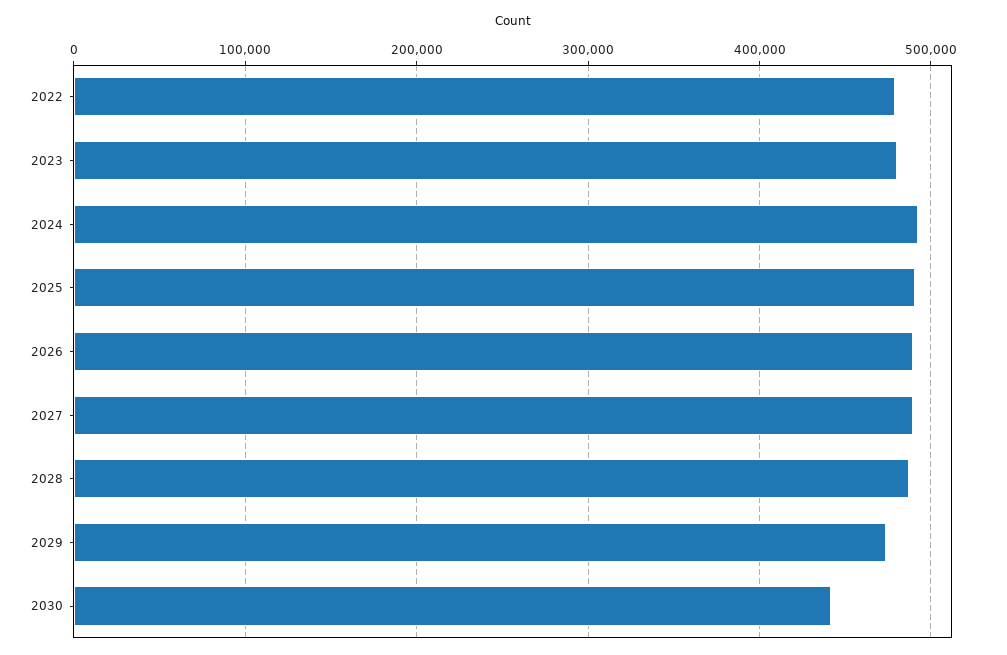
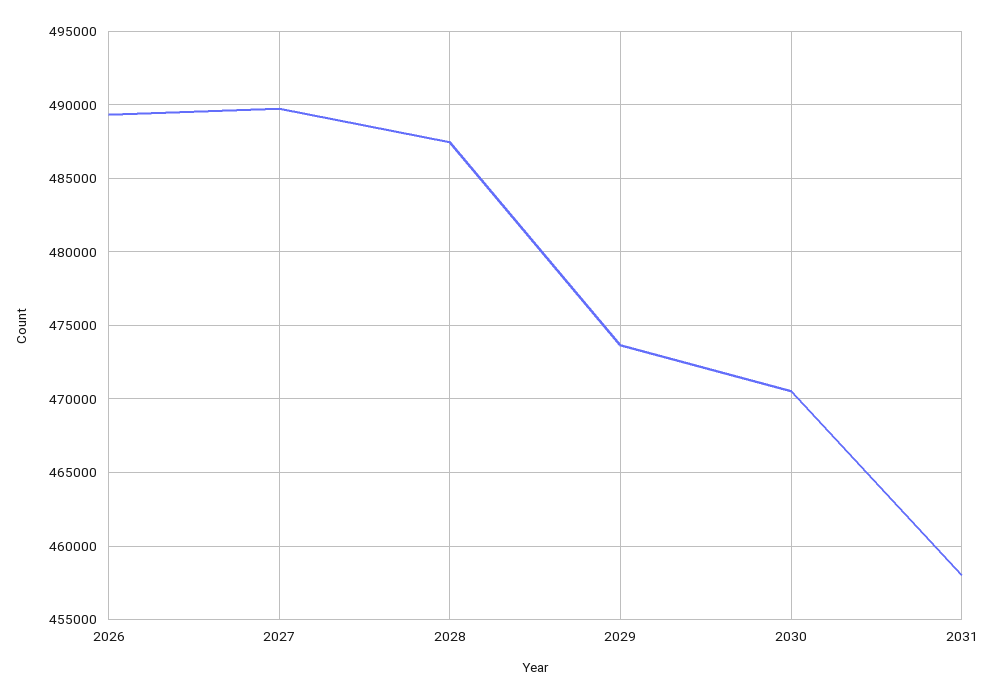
2022: 480000 -> none
2023: 480000 -> none
2024: 490000 -> none
2025: 490000 -> none
2030: 440000 -> 470500
2031: none -> 458000

